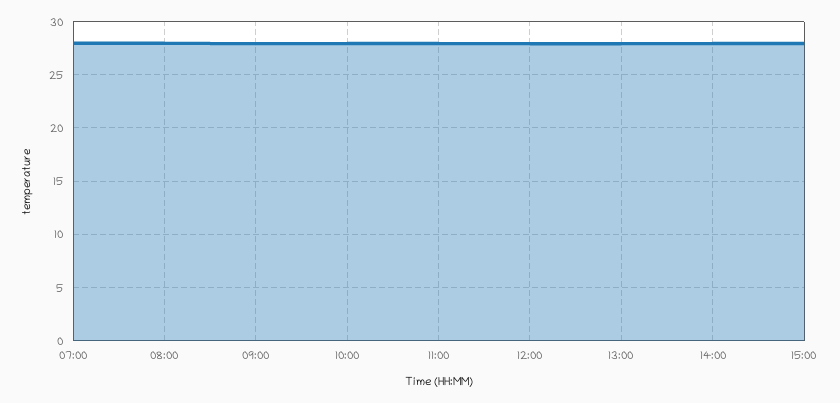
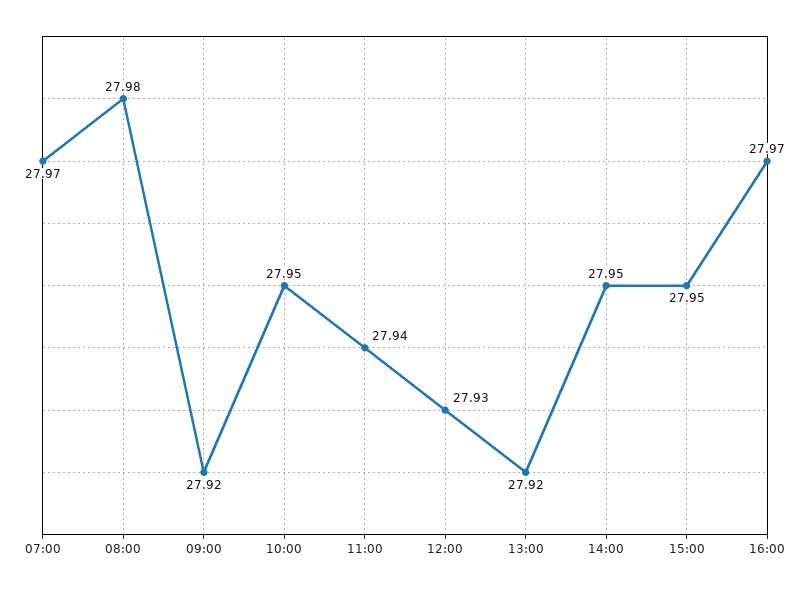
16:00: none -> 27.97

